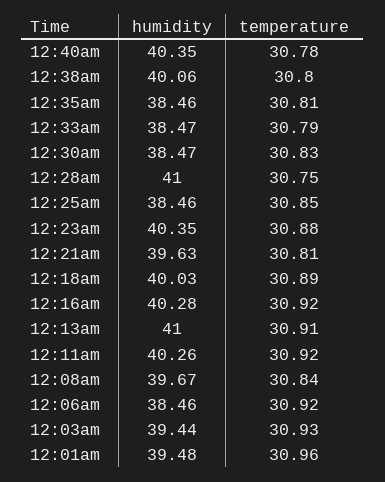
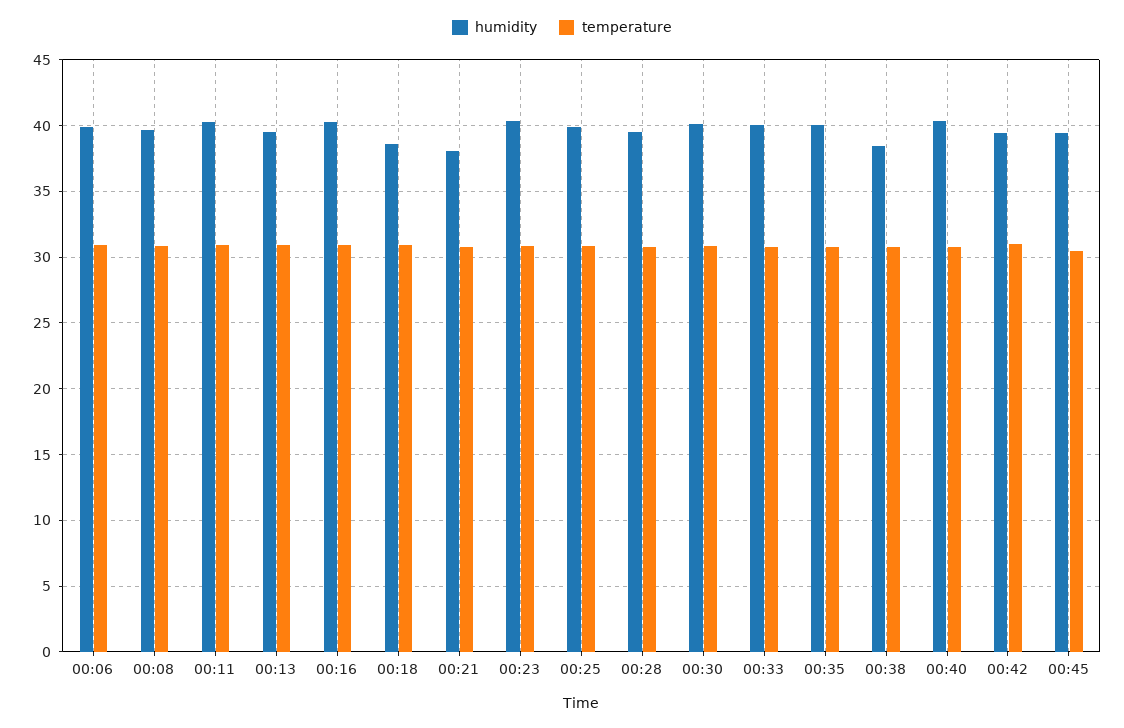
humidity, 12:38am: 40.06 -> 38.5
humidity, 12:35am: 38.46 -> 40
humidity, 12:33am: 38.47 -> 40
humidity, 12:30am: 38.47 -> 40
humidity, 12:28am: 41 -> 39.5
humidity, 12:25am: 38.46 -> 40
humidity, 12:21am: 39.63 -> 38
humidity, 12:18am: 40.03 -> 38.5
humidity, 12:13am: 41 -> 39.5
humidity, 12:06am: 38.46 -> 40
humidity, 12:03am: 39.44 -> none
temperature, 12:03am: 30.93 -> none
humidity, 12:01am: 39.48 -> none
temperature, 12:01am: 30.96 -> none
humidity, 00:42: none -> 39.5
temperature, 00:42: none -> 31
humidity, 00:45: none -> 39.5
temperature, 00:45: none -> 30.5

